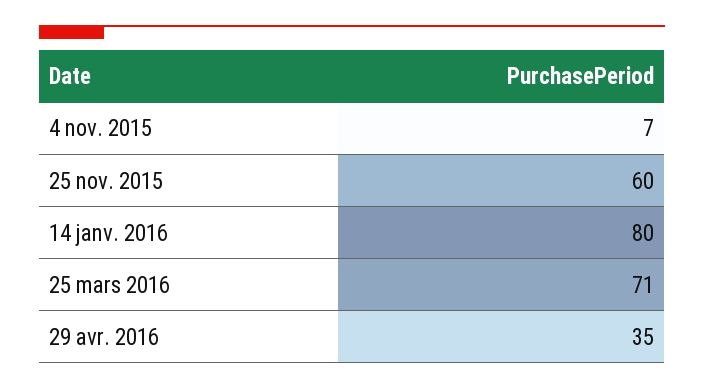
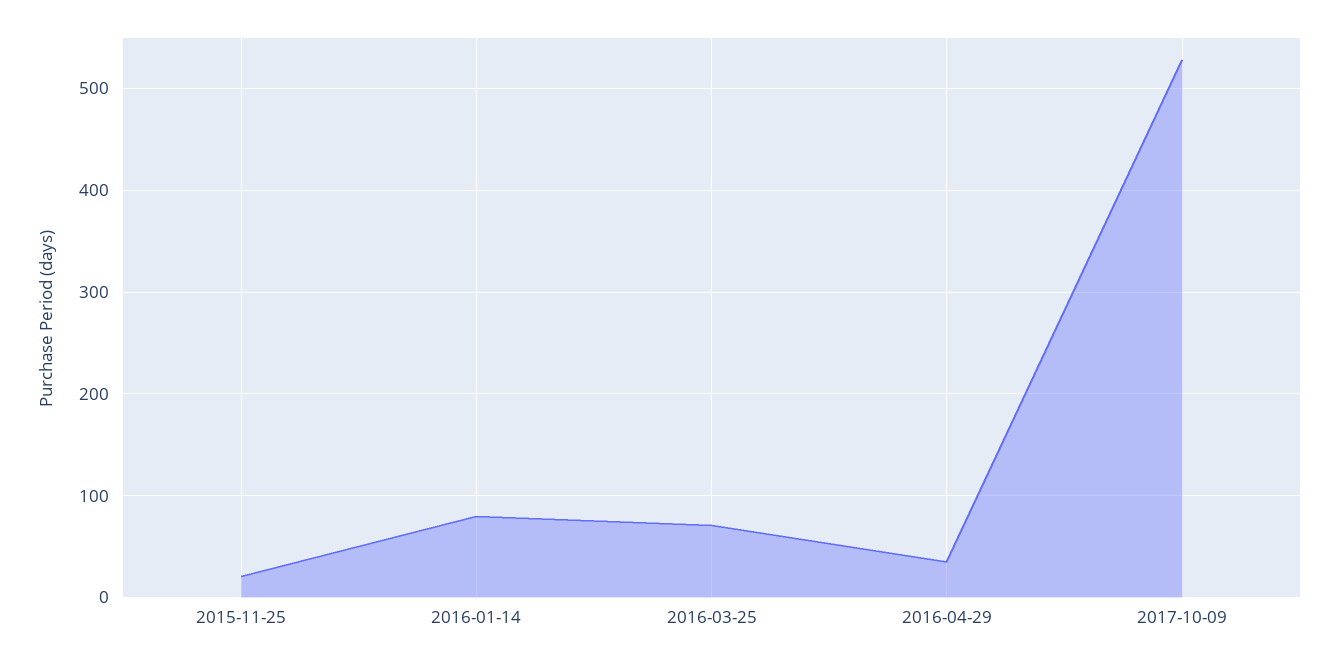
4 nov. 2015: 7 -> none
25 nov. 2015: 60 -> 20
2017-10-09: none -> 530

